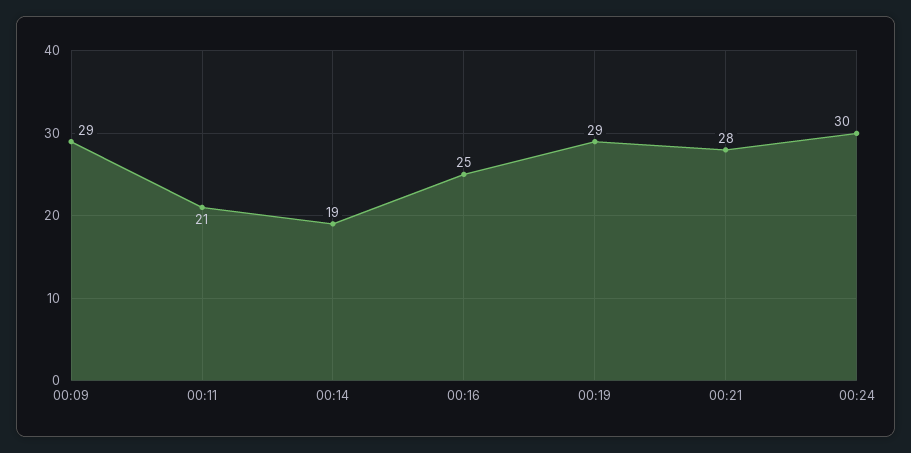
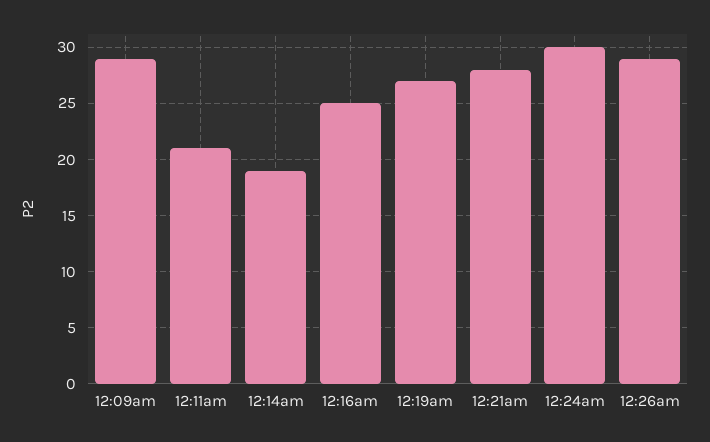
00:19: 29 -> 27
12:26am: none -> 29

